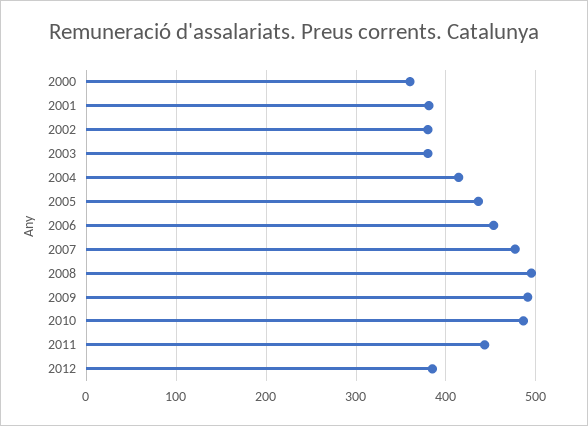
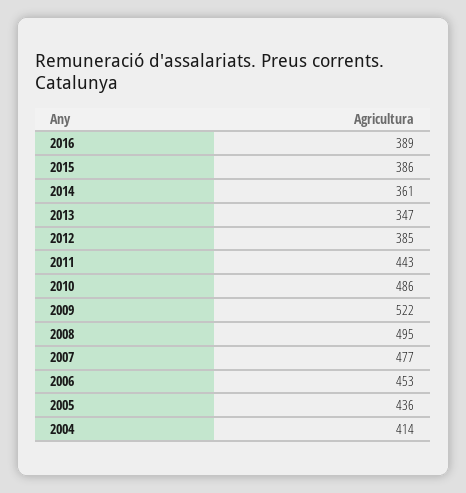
2000: 360 -> none
2001: 380 -> none
2002: 380 -> none
2003: 380 -> none
2009: 490 -> 522
2016: none -> 389
2015: none -> 386
2014: none -> 361
2013: none -> 347

